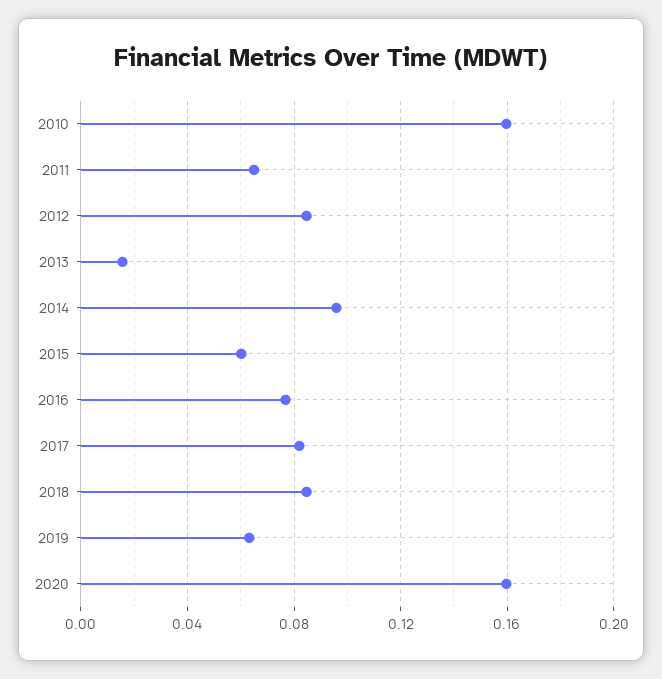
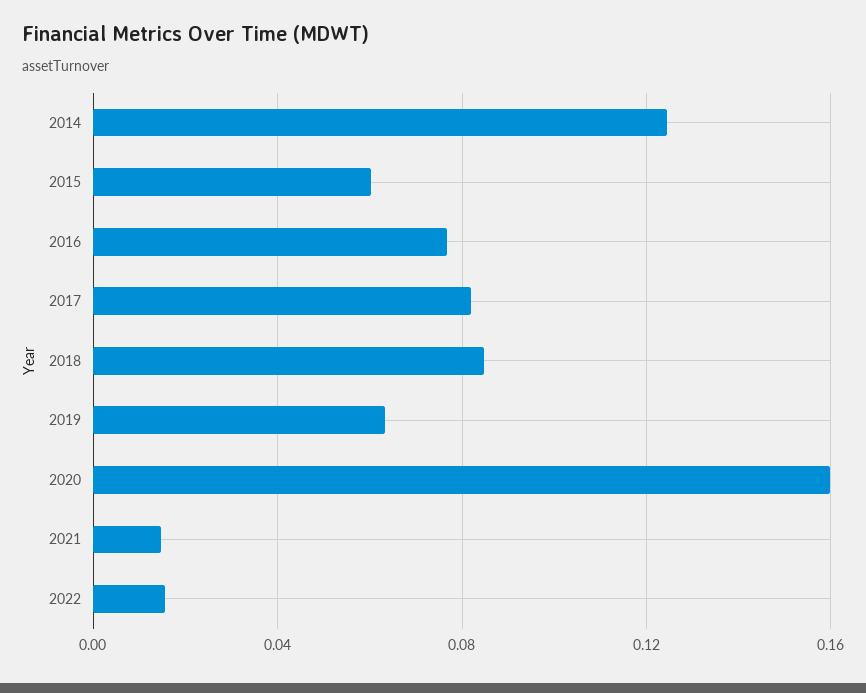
2010: 0.16 -> none
2011: 0.065 -> none
2012: 0.085 -> none
2013: 0.015 -> none
2014: 0.095 -> 0.125
2021: none -> 0.015
2022: none -> 0.015

